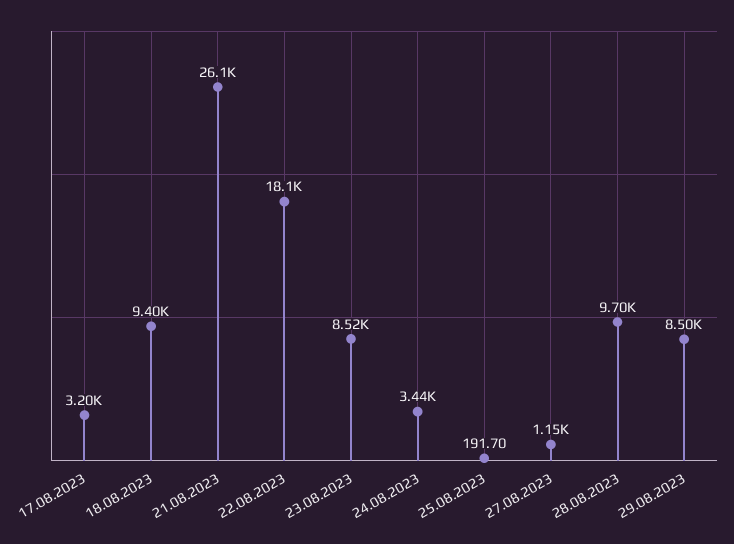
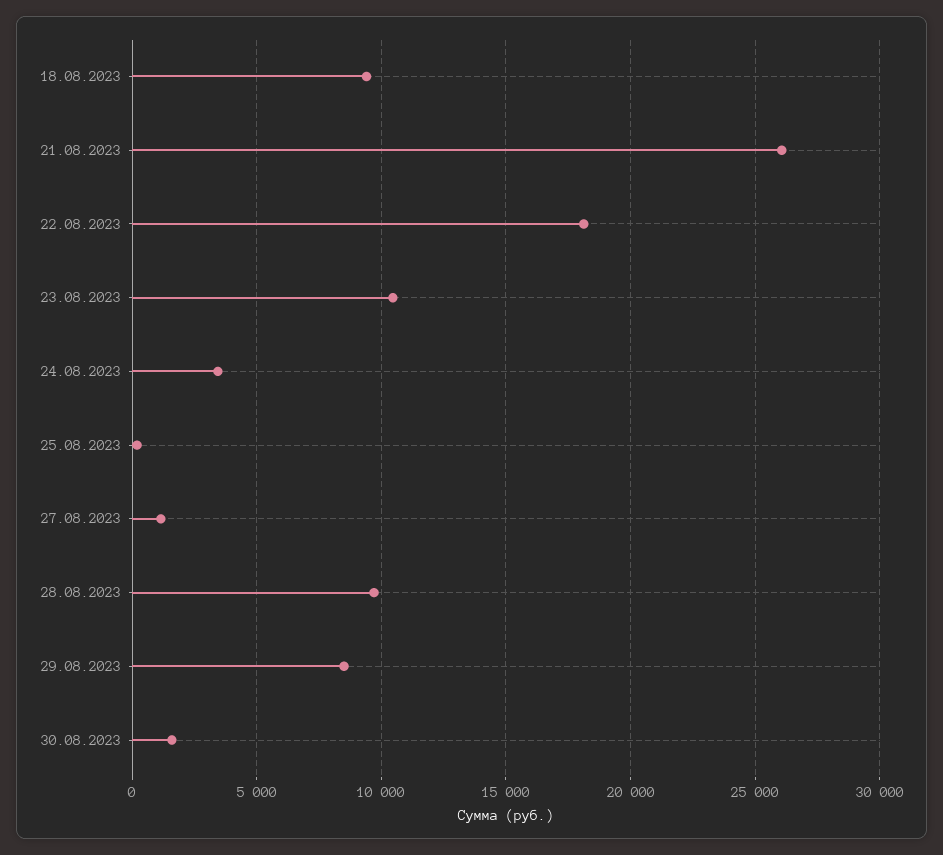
17.08.2023: 3200 -> none
23.08.2023: 8520 -> 10500
30.08.2023: none -> 1500

